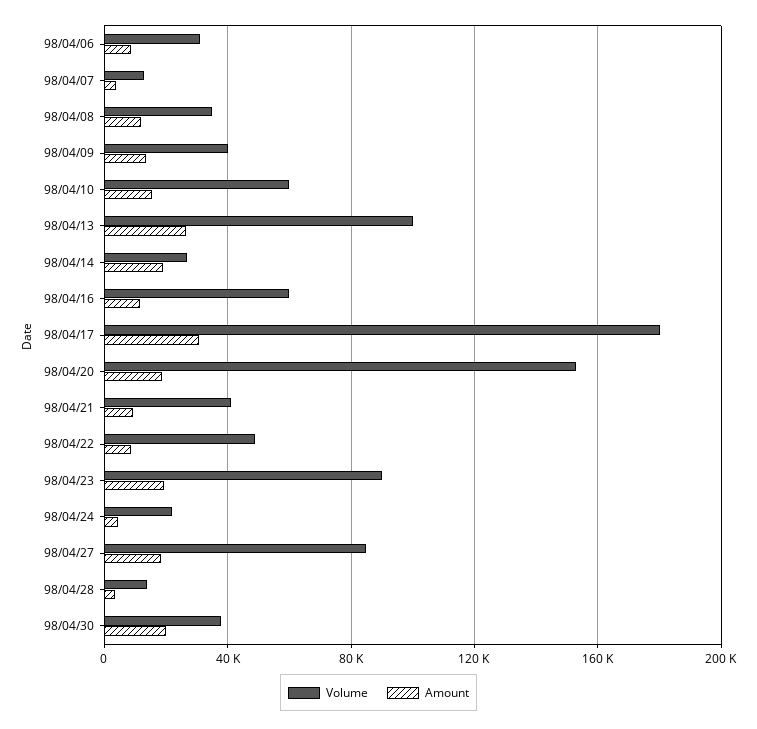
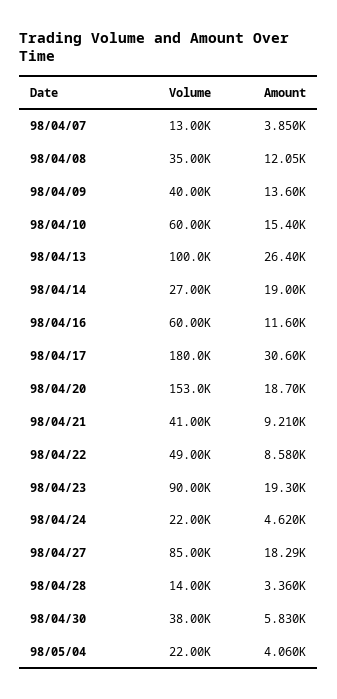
Volume, 98/04/06: 30000 -> none
Amount, 98/04/06: 10000 -> none
Amount, 98/04/30: 20000 -> 5830
Volume, 98/05/04: none -> 22000
Amount, 98/05/04: none -> 4060

